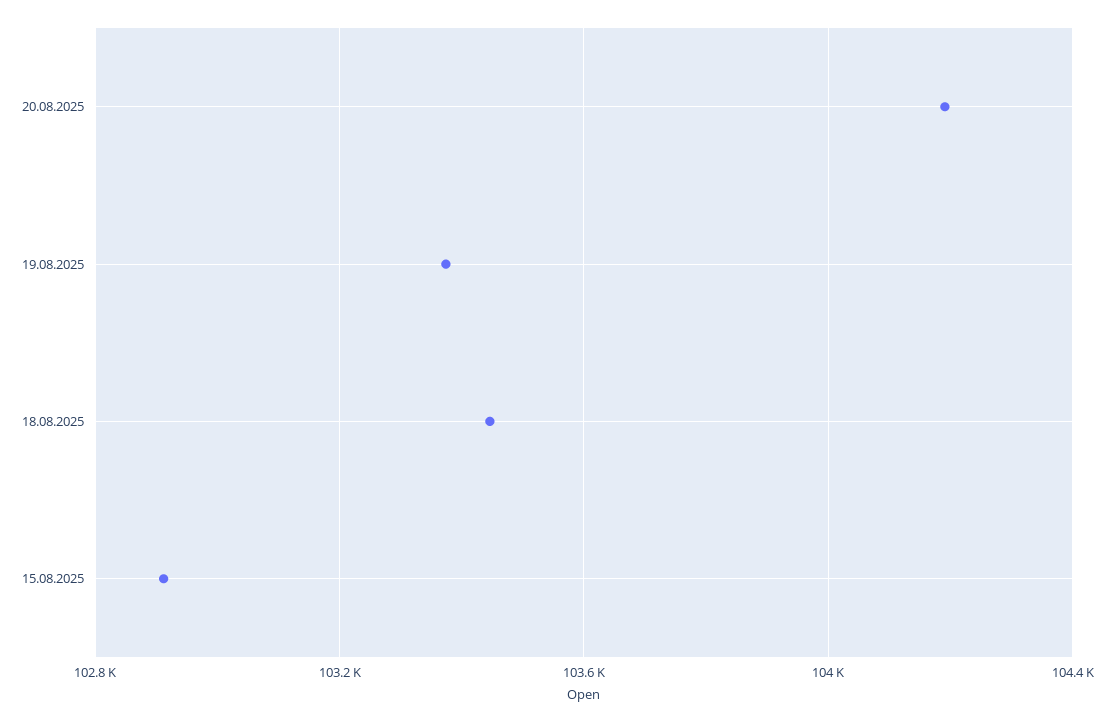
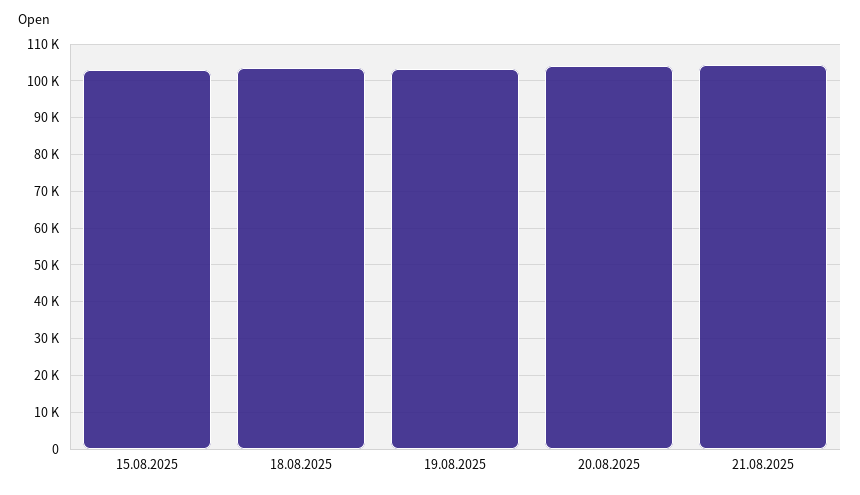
21.08.2025: none -> 104000

